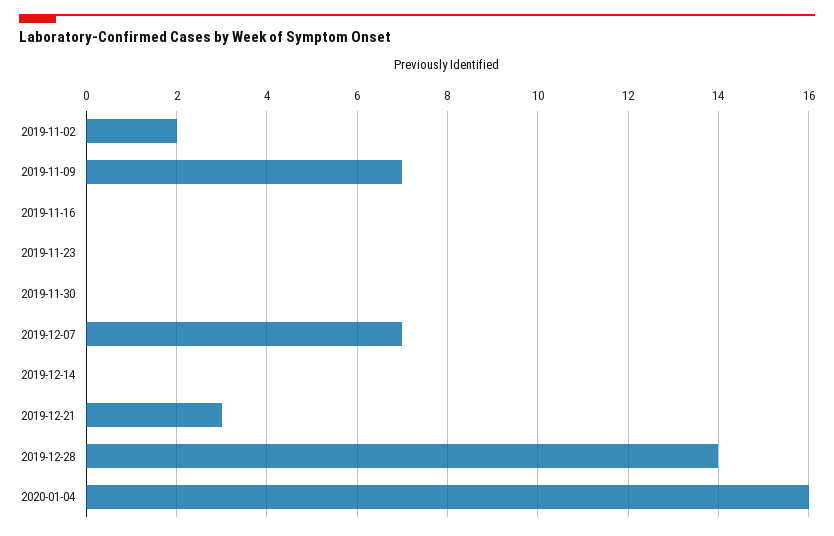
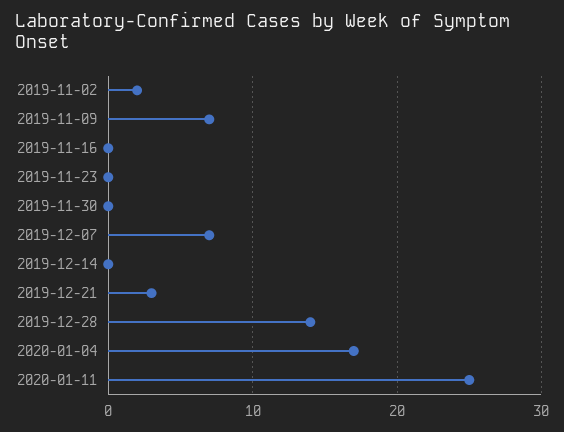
2020-01-04: 16 -> 17
2020-01-11: none -> 25

